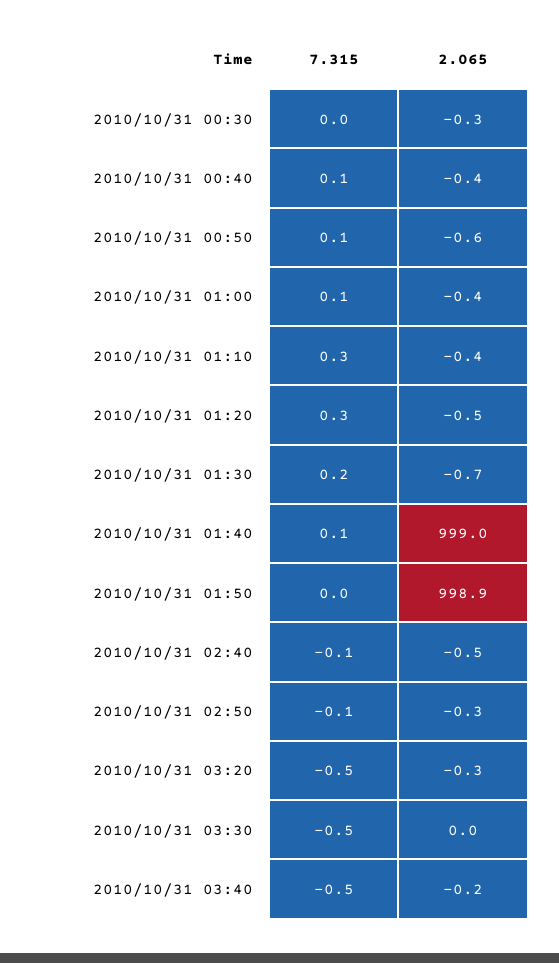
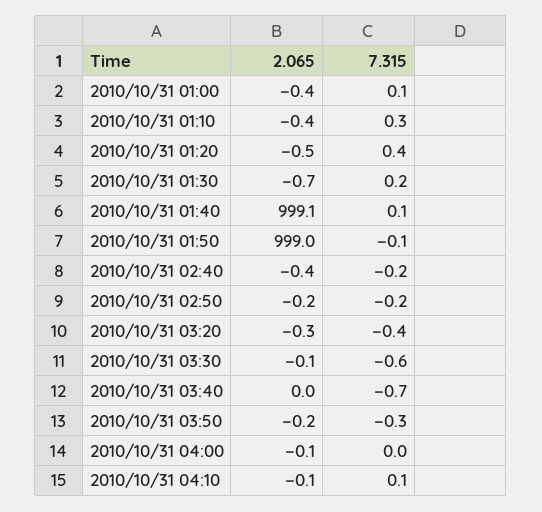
7.315, 2010/10/31 00:30: 0 -> none
2.065, 2010/10/31 00:30: -0.3 -> none
7.315, 2010/10/31 00:40: 0.1 -> none
2.065, 2010/10/31 00:40: -0.4 -> none
7.315, 2010/10/31 00:50: 0.1 -> none
2.065, 2010/10/31 00:50: -0.6 -> none
7.315, 2010/10/31 01:20: 0.3 -> 0.4
2.065, 2010/10/31 01:40: 999 -> 999.1
7.315, 2010/10/31 01:50: 0 -> -0.1
2.065, 2010/10/31 01:50: 998.9 -> 999
7.315, 2010/10/31 02:40: -0.1 -> -0.2
2.065, 2010/10/31 02:40: -0.5 -> -0.4
7.315, 2010/10/31 02:50: -0.1 -> -0.2
2.065, 2010/10/31 02:50: -0.3 -> -0.2
7.315, 2010/10/31 03:20: -0.5 -> -0.4
7.315, 2010/10/31 03:30: -0.5 -> -0.6
2.065, 2010/10/31 03:30: 0 -> -0.1
7.315, 2010/10/31 03:40: -0.5 -> -0.7
2.065, 2010/10/31 03:40: -0.2 -> 0
2.065, 2010/10/31 03:50: none -> -0.2
7.315, 2010/10/31 03:50: none -> -0.3
2.065, 2010/10/31 04:00: none -> -0.1
7.315, 2010/10/31 04:00: none -> 0
2.065, 2010/10/31 04:10: none -> -0.1
7.315, 2010/10/31 04:10: none -> 0.1

